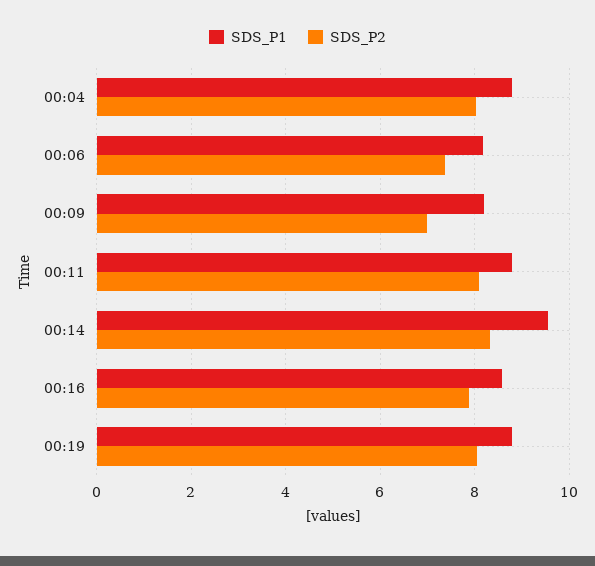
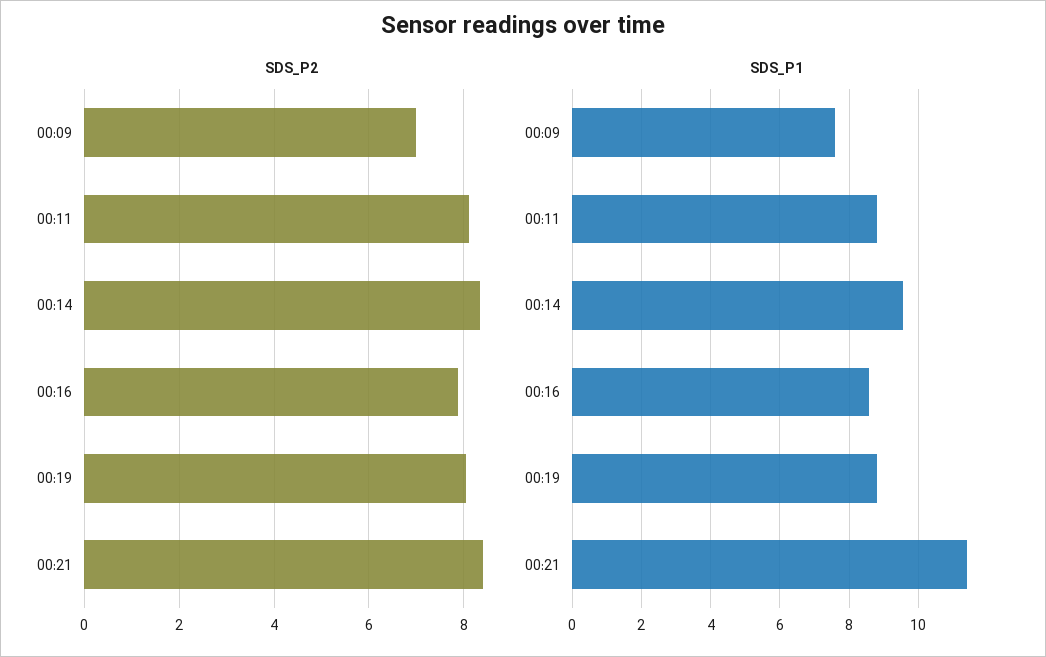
SDS_P1, 00:04: 8.8 -> none
SDS_P2, 00:04: 8 -> none
SDS_P1, 00:06: 8.2 -> none
SDS_P2, 00:06: 7.4 -> none
SDS_P1, 00:09: 8.2 -> 7.6
SDS_P2, 00:21: none -> 8.4
SDS_P1, 00:21: none -> 11.4

